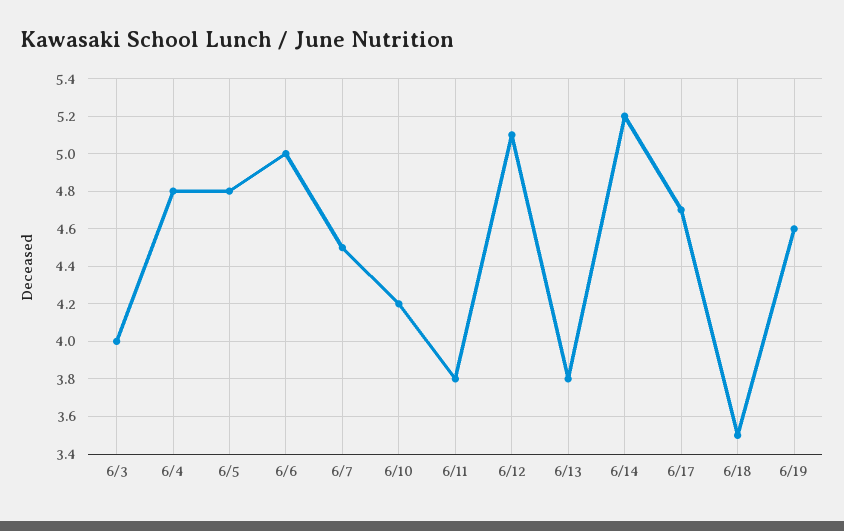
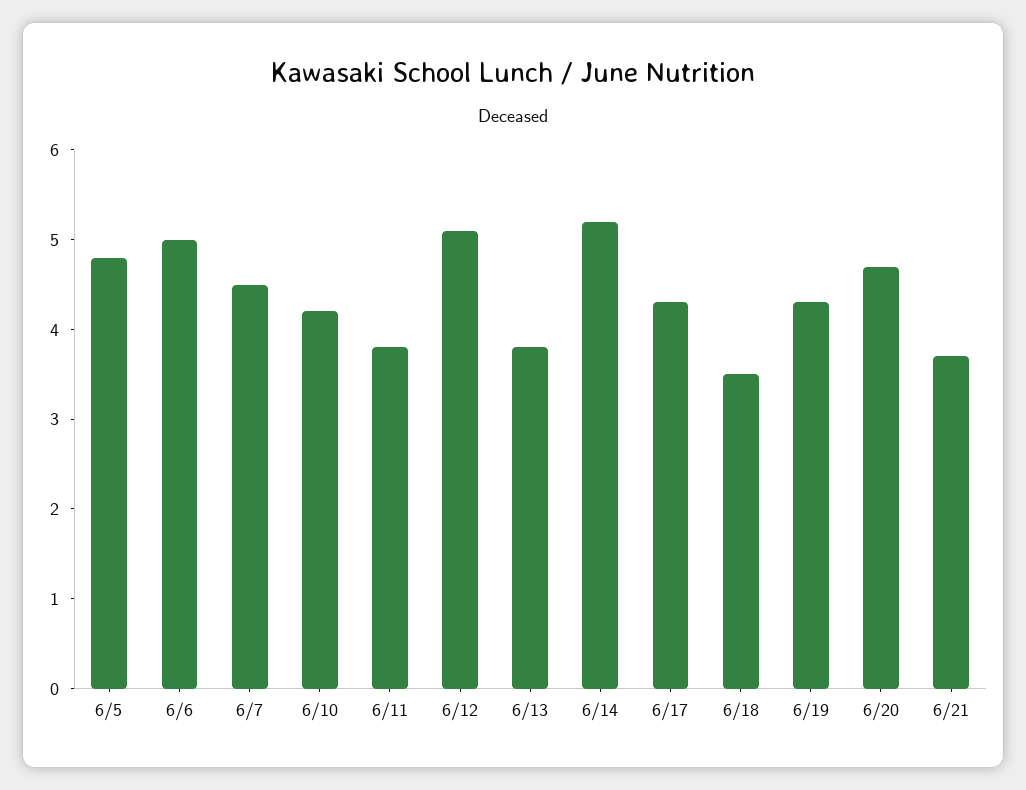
6/3: 4 -> none
6/4: 4.8 -> none
6/17: 4.7 -> 4.3
6/19: 4.6 -> 4.3
6/20: none -> 4.7
6/21: none -> 3.7

